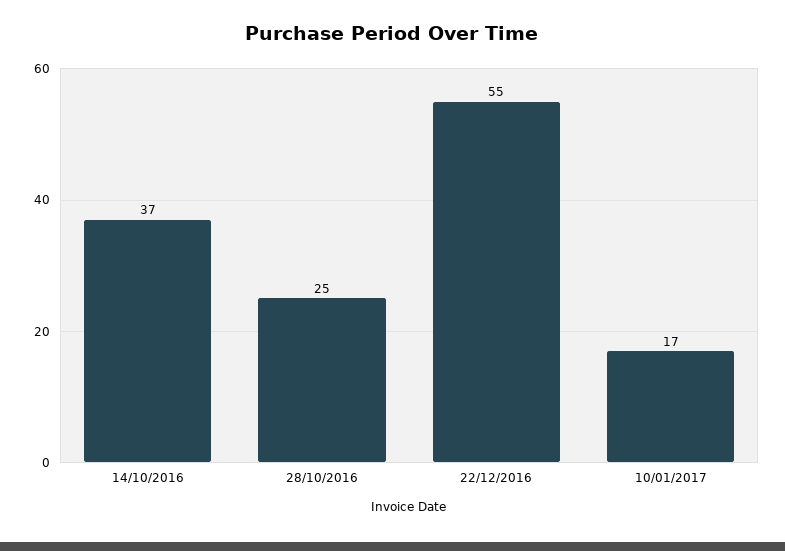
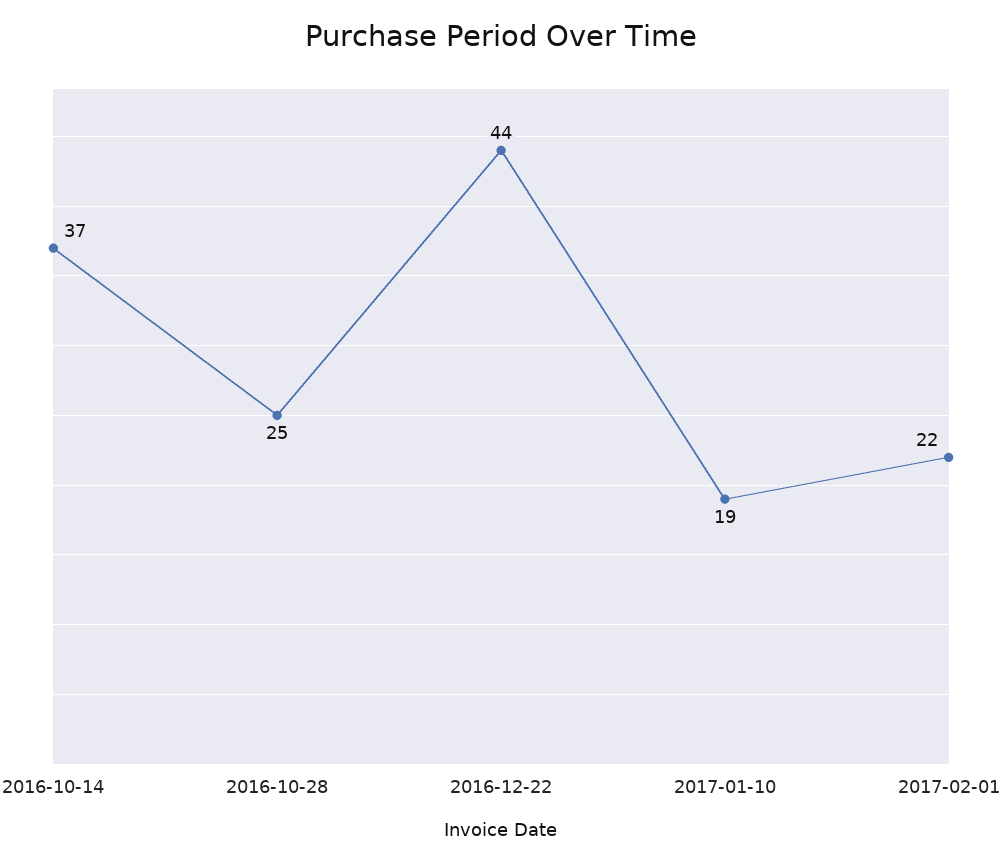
22/12/2016: 55 -> 44
10/01/2017: 17 -> 19
2017-02-01: none -> 22

